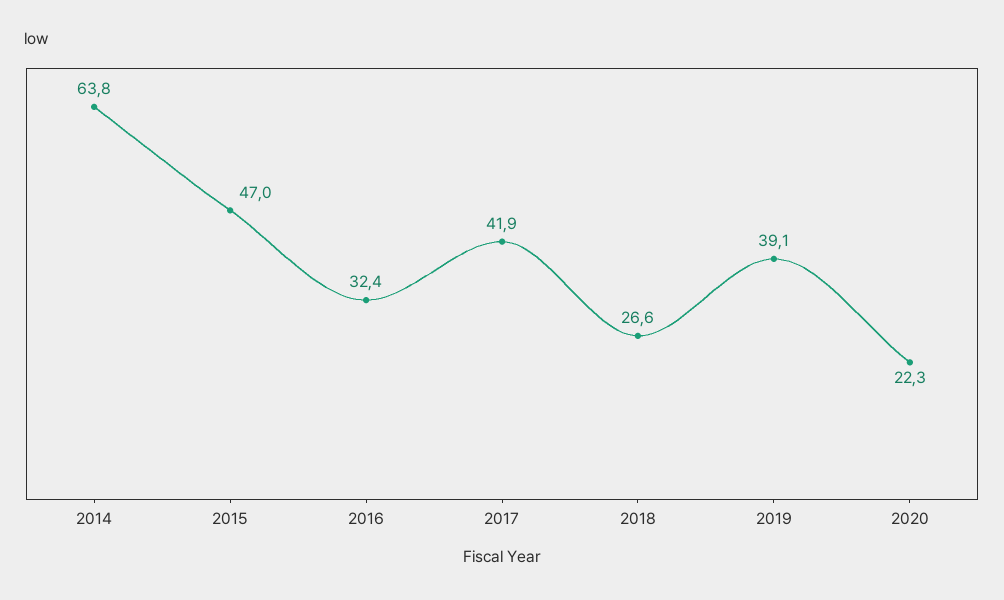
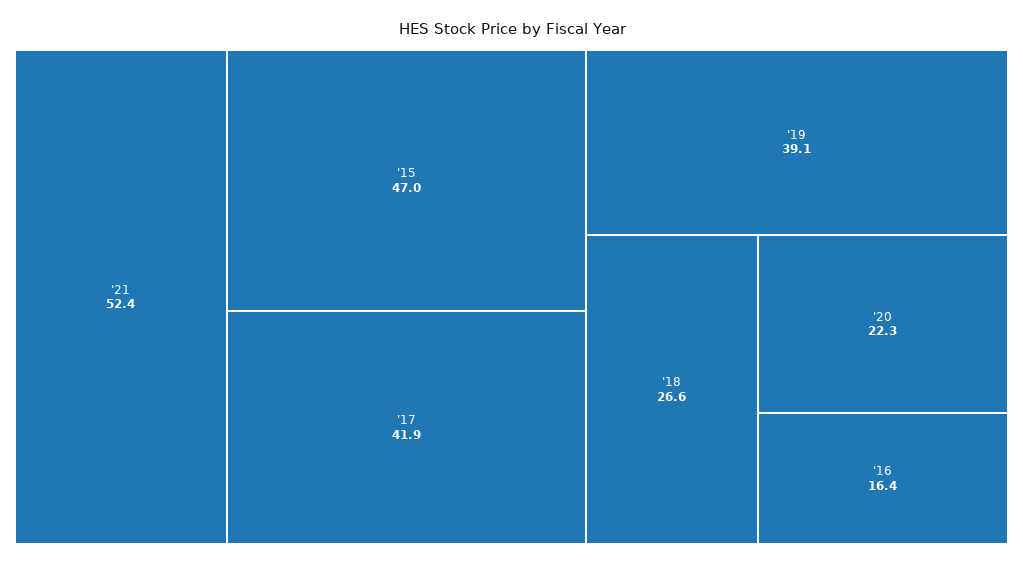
2014: 63.8 -> none
2016: 32.4 -> 16.4
'21: none -> 52.4

